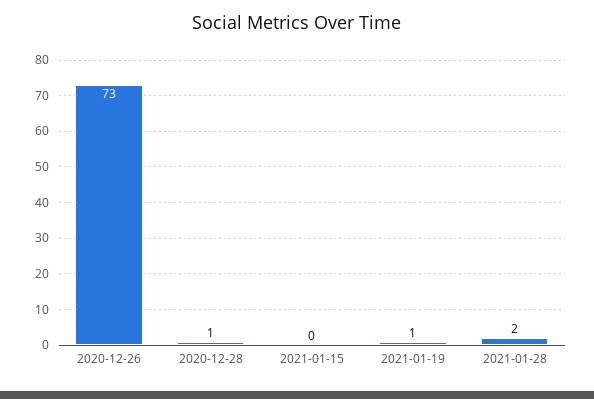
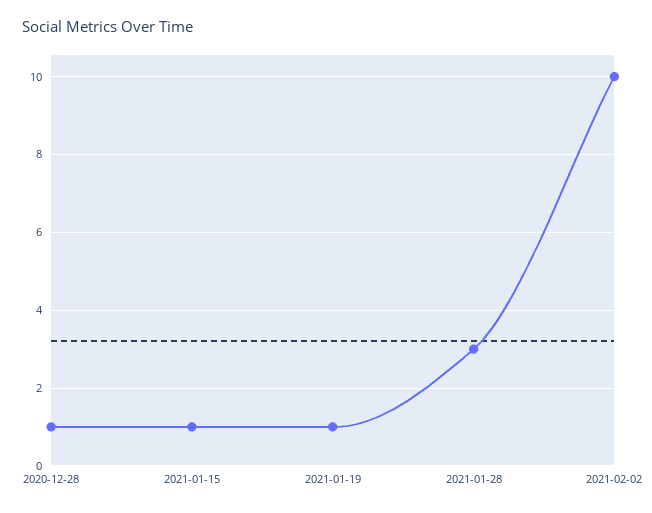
2020-12-26: 73 -> none
2021-01-15: 0 -> 1
2021-01-28: 2 -> 3
2021-02-02: none -> 10

